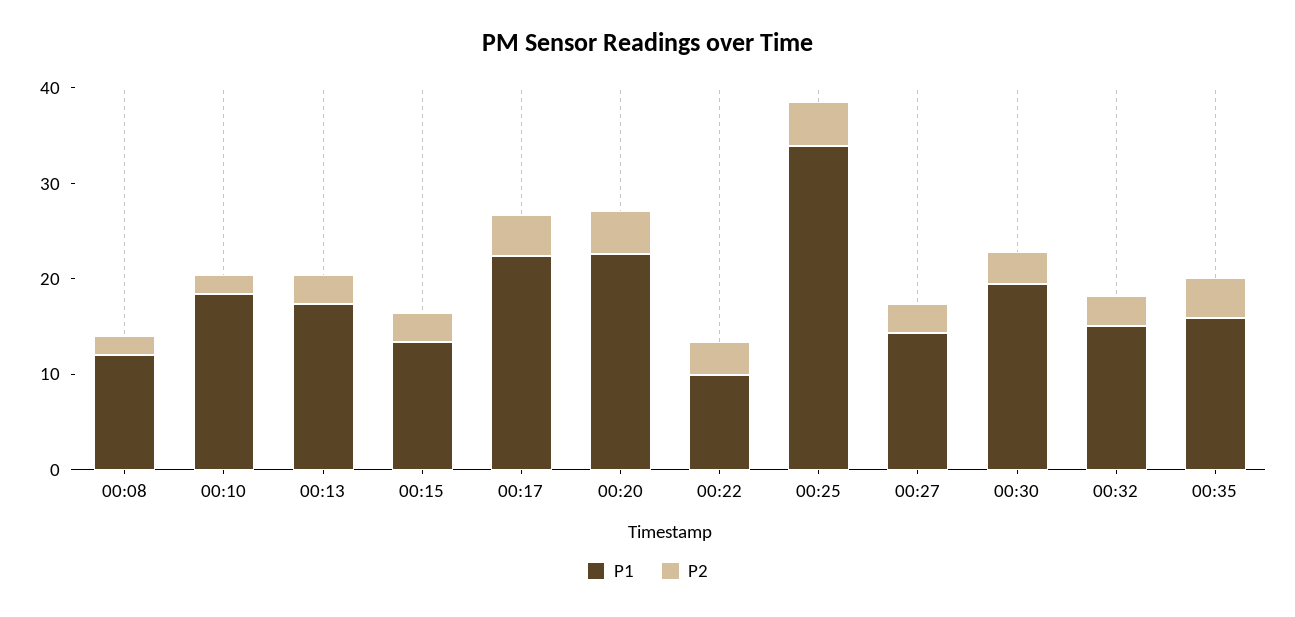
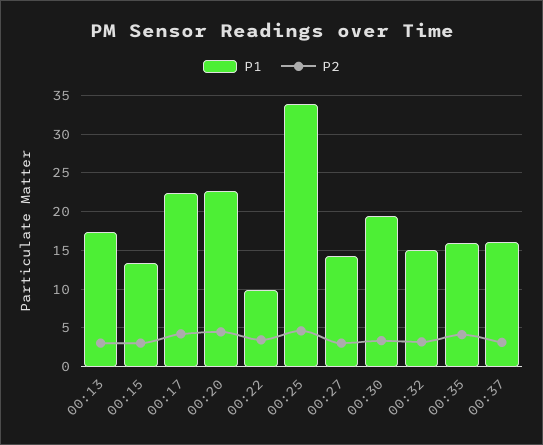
P1, 00:08: 12 -> none
P2, 00:08: 2 -> none
P1, 00:10: 18 -> none
P2, 00:10: 2 -> none
P1, 00:37: none -> 16
P2, 00:37: none -> 3

